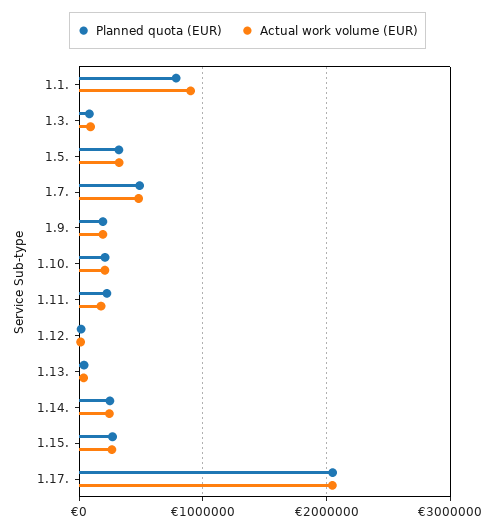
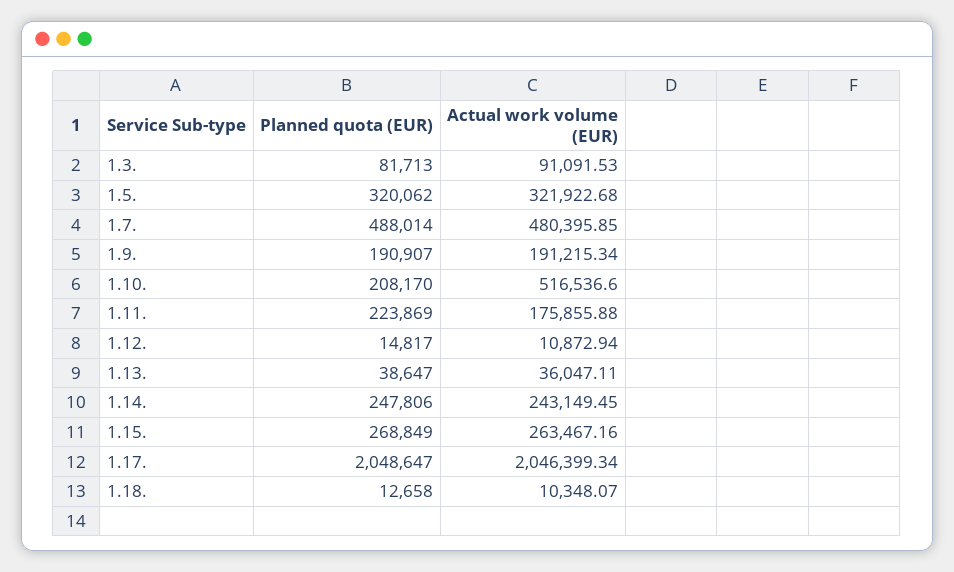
Planned quota (EUR), 1.1.: 800000 -> none
Actual work volume (EUR), 1.1.: 900000 -> none
Actual work volume (EUR), 1.10.: 200000 -> 516536.6
Planned quota (EUR), 1.18.: none -> 12658
Actual work volume (EUR), 1.18.: none -> 10348.07

